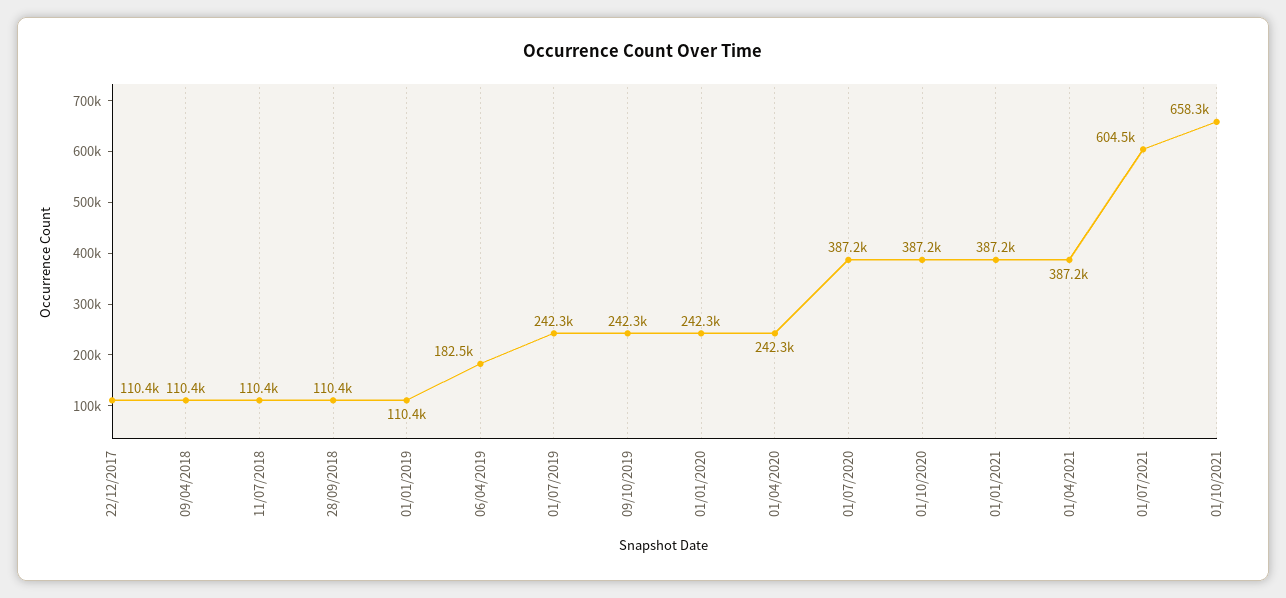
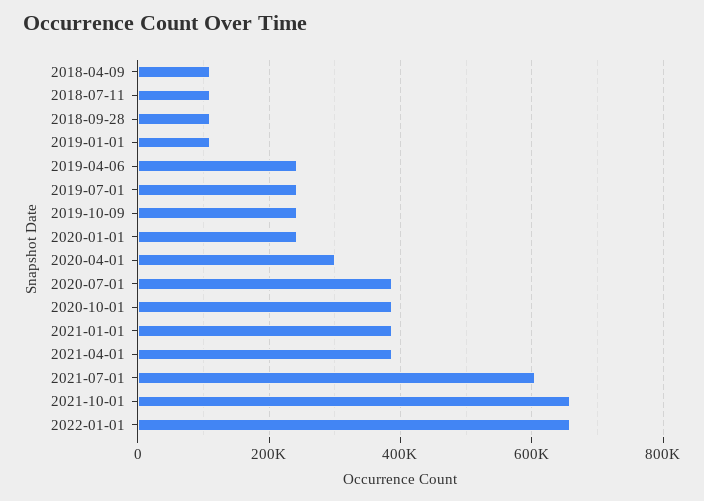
22/12/2017: 110400 -> none
06/04/2019: 182500 -> 240000
01/04/2020: 242300 -> 300000
2022-01-01: none -> 660000

